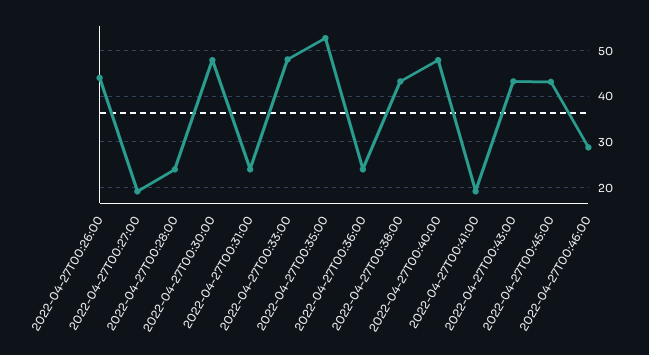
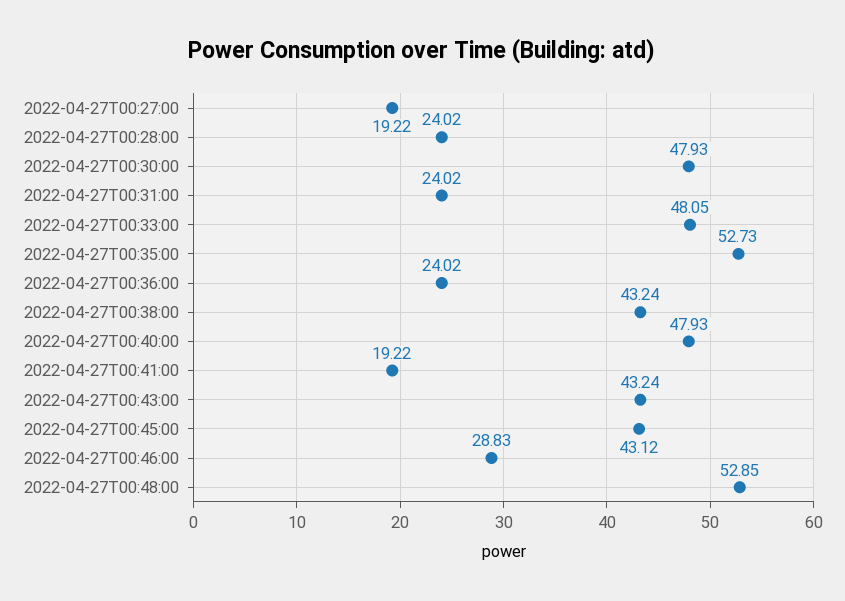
2022-04-27T00:26:00: 44 -> none
2022-04-27T00:48:00: none -> 52.85

